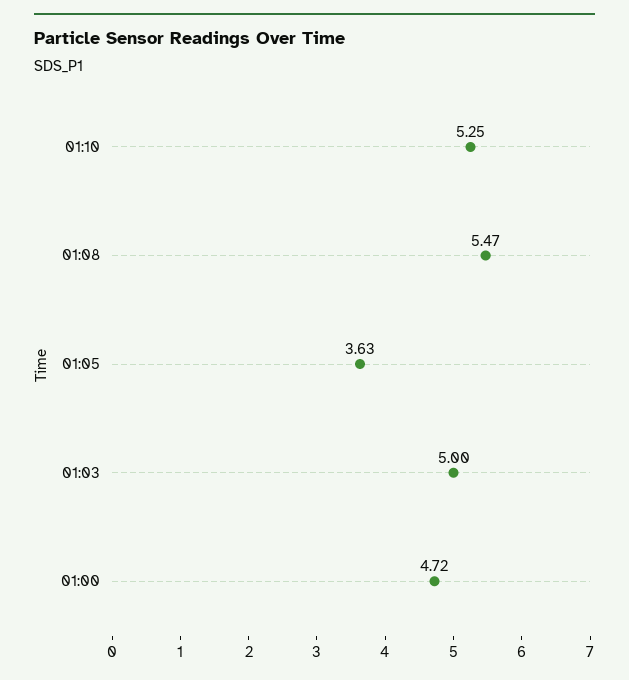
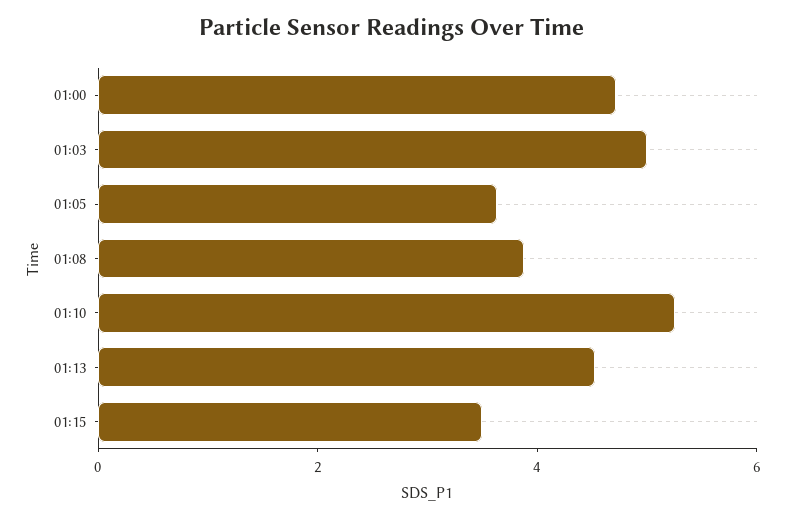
01:08: 5.47 -> 4
01:13: none -> 4.5
01:15: none -> 3.5

